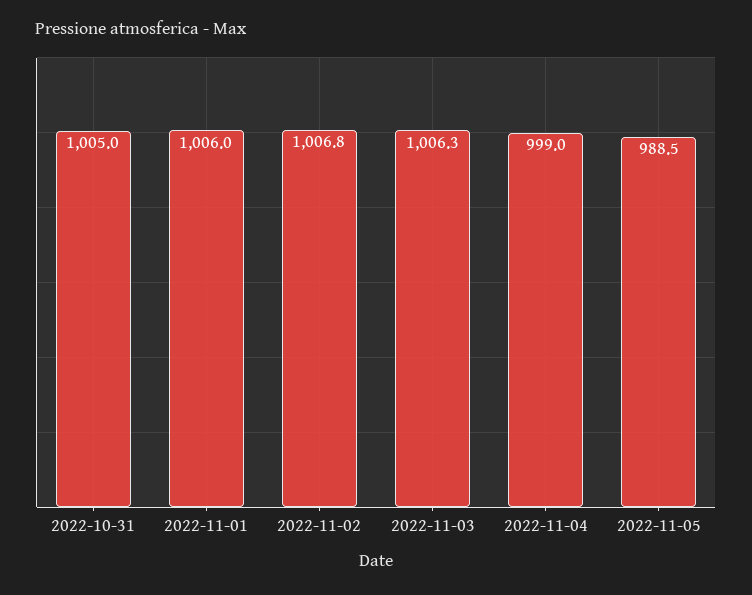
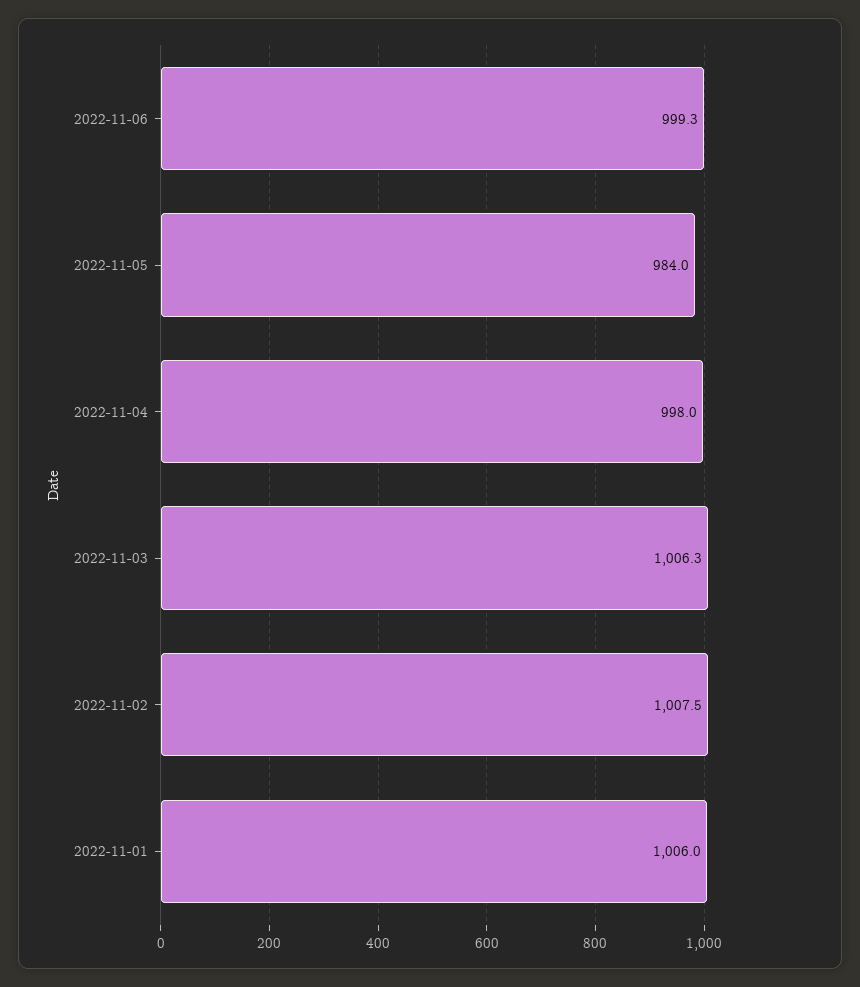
2022-10-31: 1005 -> none
2022-11-02: 1006.8 -> 1007.5
2022-11-04: 999 -> 998
2022-11-05: 988.5 -> 984
2022-11-06: none -> 999.3

